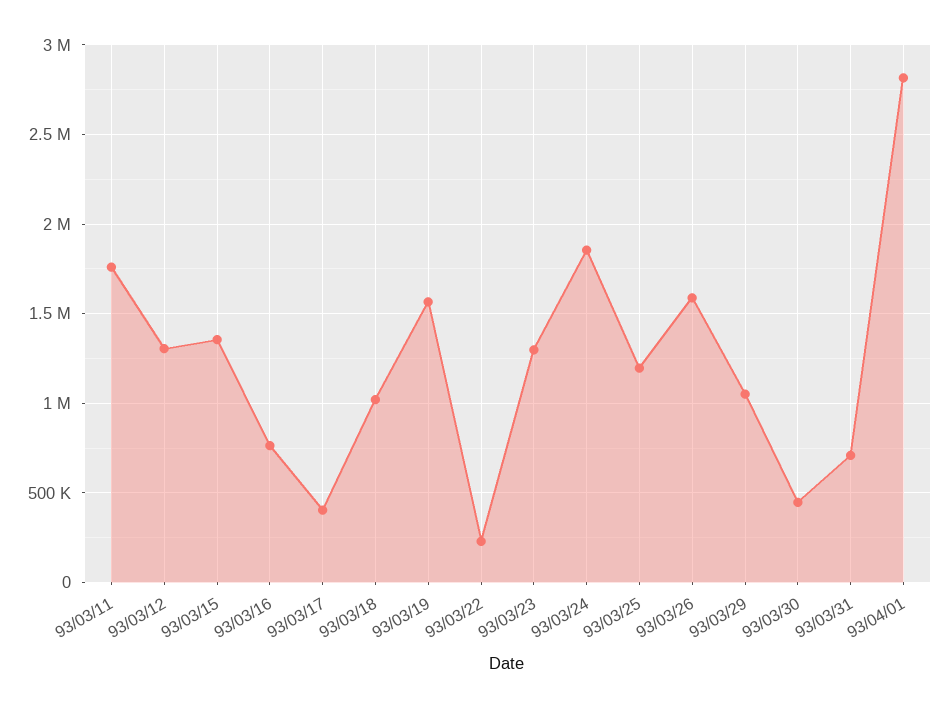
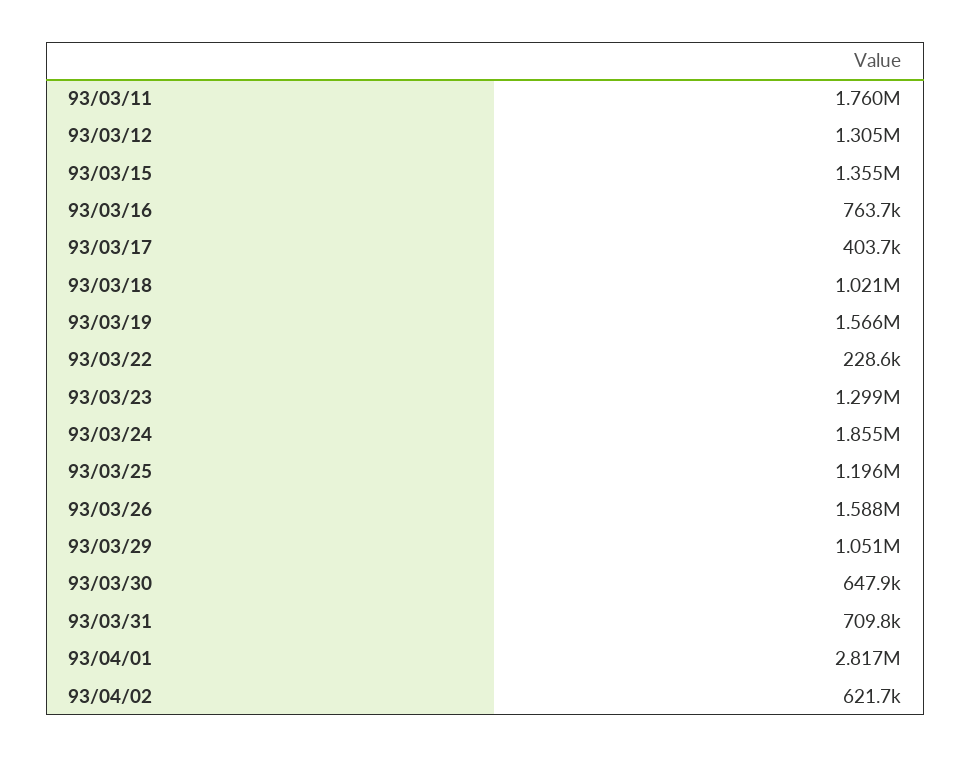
93/03/30: 450000 -> 647900
93/04/02: none -> 621700

